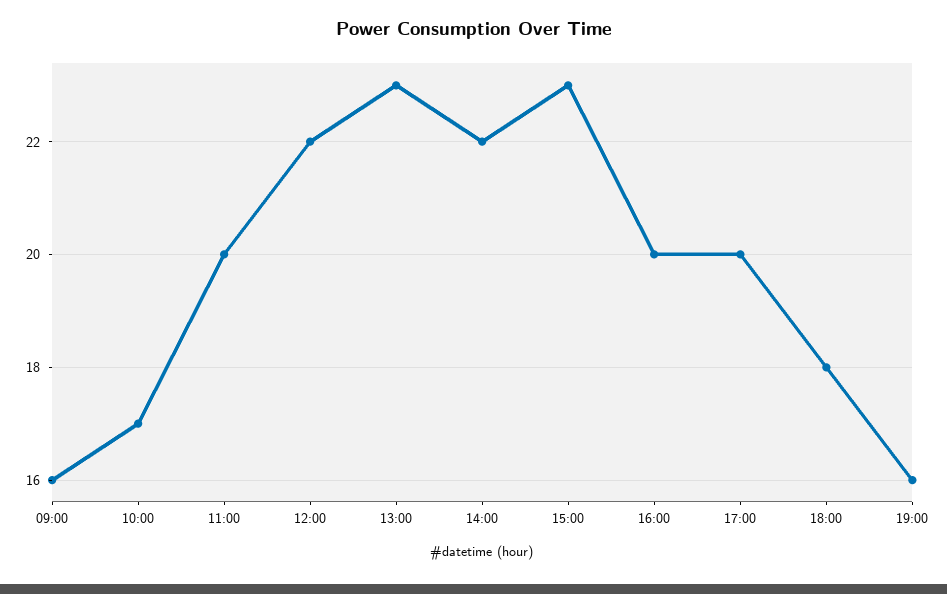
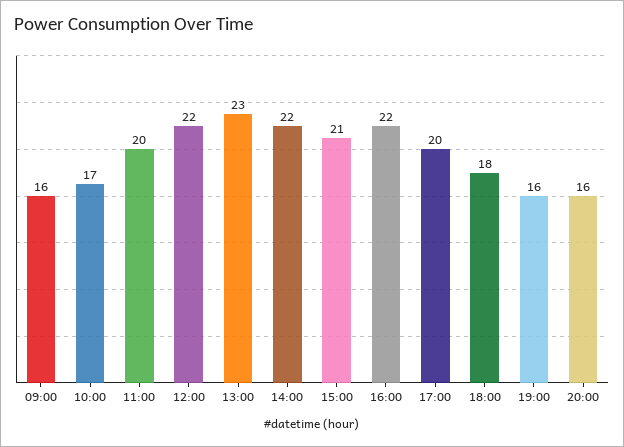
15:00: 23 -> 21
16:00: 20 -> 22
20:00: none -> 16

